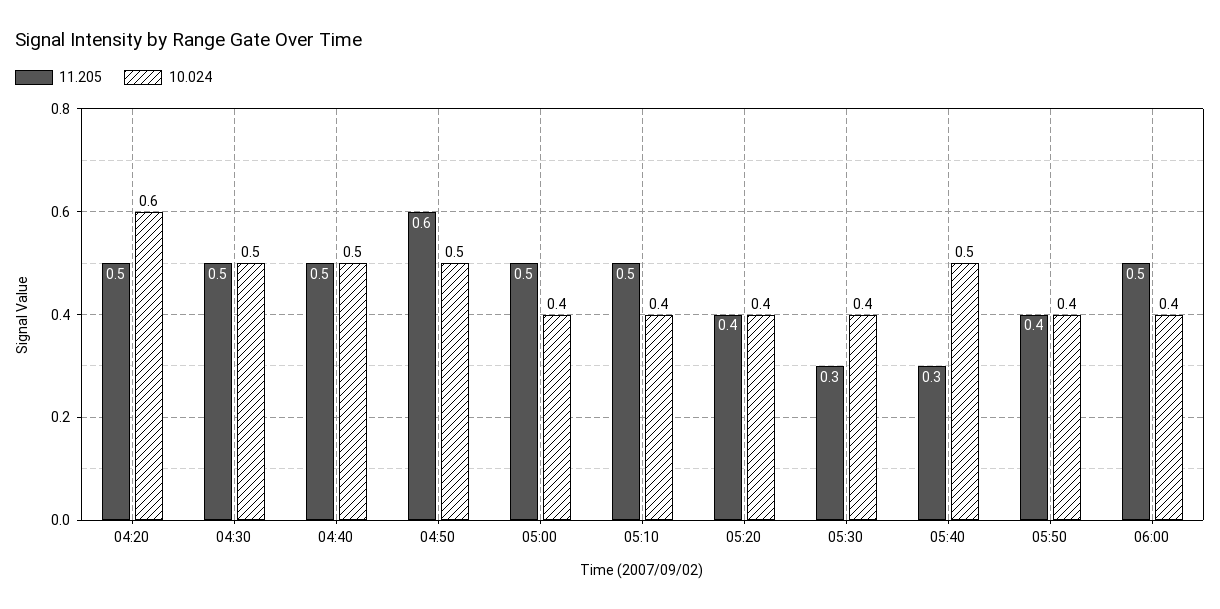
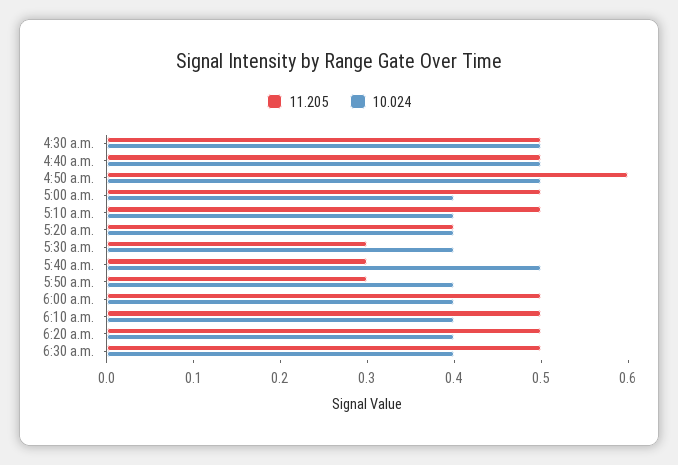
11.205, 04:20: 0.5 -> none
10.024, 04:20: 0.6 -> none
11.205, 05:50: 0.4 -> 0.3
11.205, 6:10 a.m.: none -> 0.5
10.024, 6:10 a.m.: none -> 0.4
11.205, 6:20 a.m.: none -> 0.5
10.024, 6:20 a.m.: none -> 0.4
11.205, 6:30 a.m.: none -> 0.5
10.024, 6:30 a.m.: none -> 0.4

